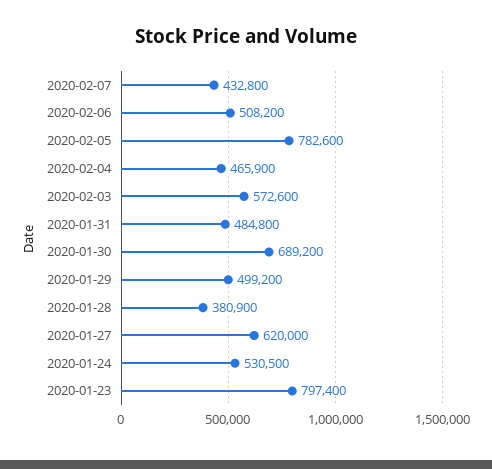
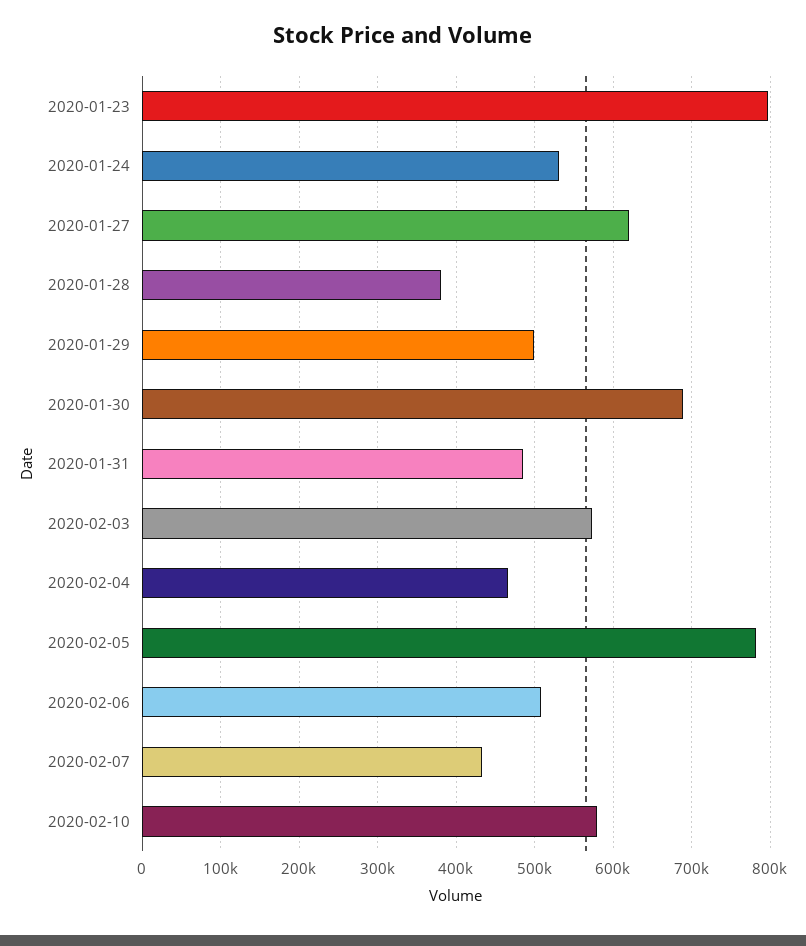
2020-02-10: none -> 580000

